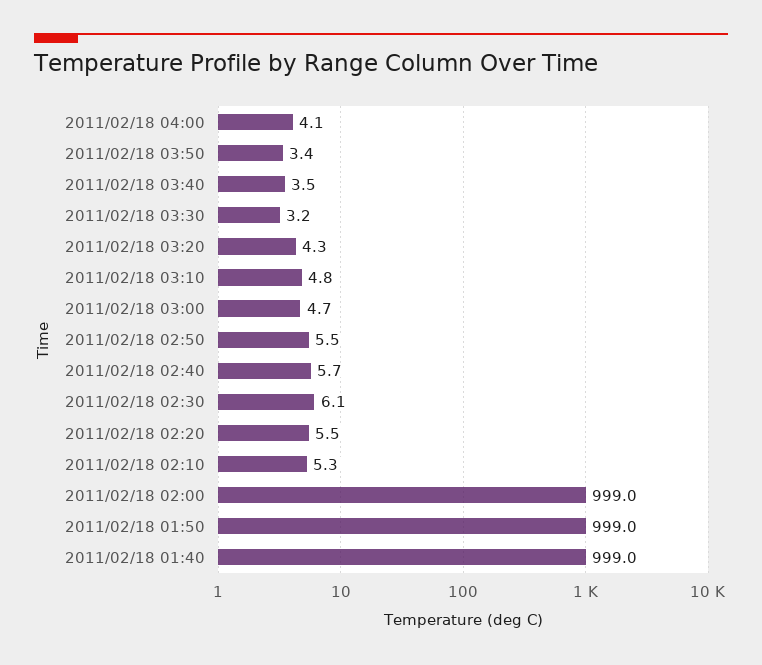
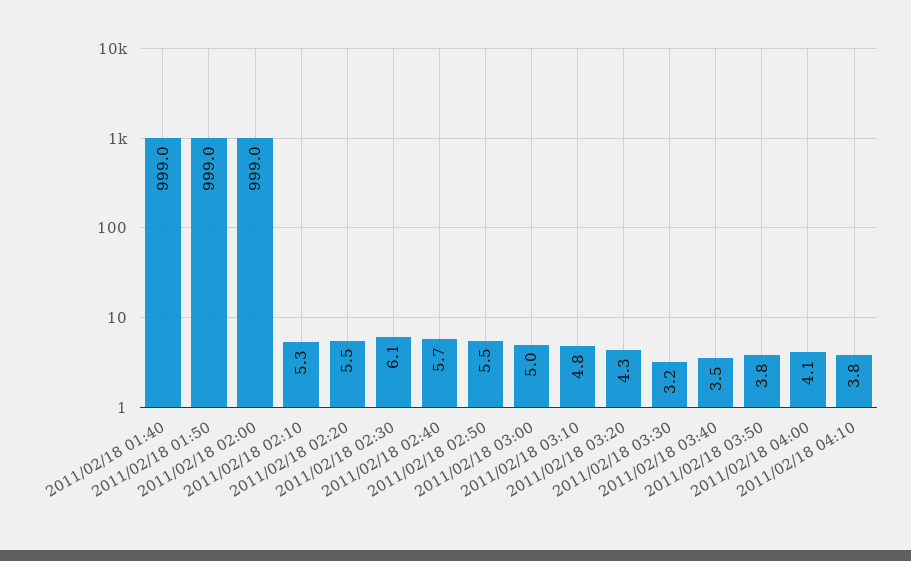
2011/02/18 03:50: 3.4 -> 3.8
2011/02/18 03:00: 4.7 -> 5
2011/02/18 04:10: none -> 3.8

